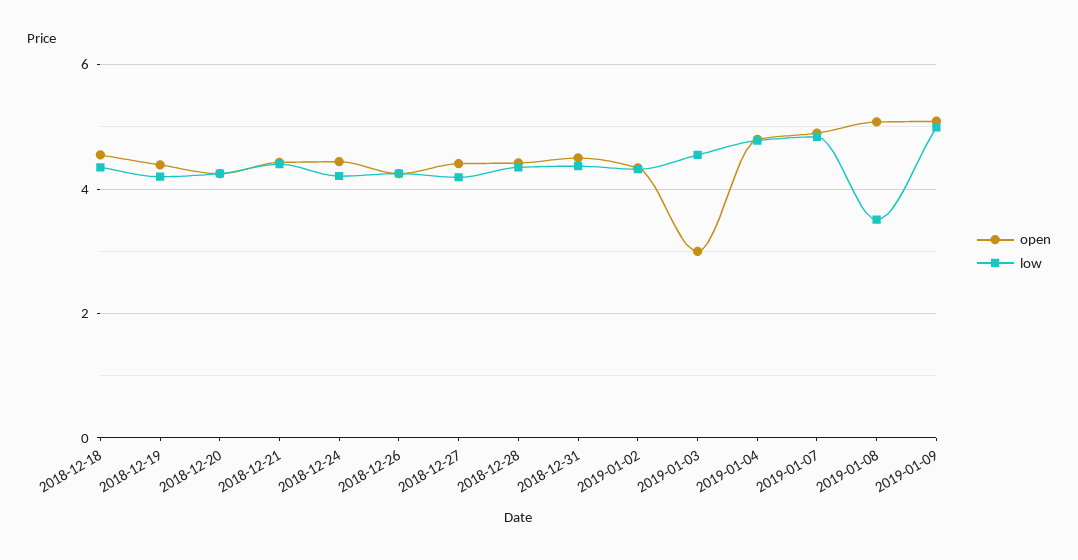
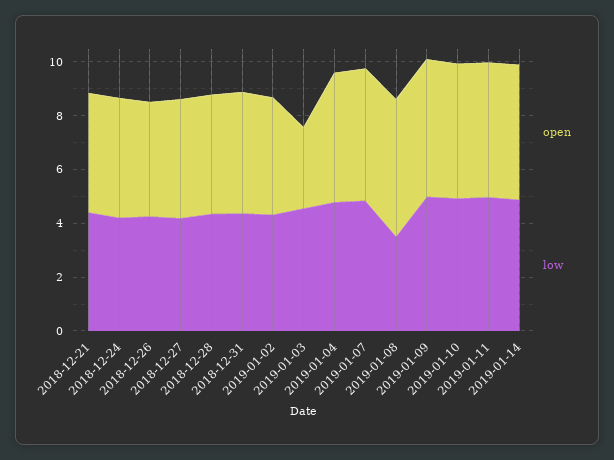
open, 2018-12-18: 4.6 -> none
low, 2018-12-18: 4.4 -> none
open, 2018-12-19: 4.4 -> none
low, 2018-12-19: 4.2 -> none
open, 2018-12-20: 4.2 -> none
low, 2018-12-20: 4.2 -> none
open, 2019-01-10: none -> 5
low, 2019-01-10: none -> 5
open, 2019-01-11: none -> 5
low, 2019-01-11: none -> 5
open, 2019-01-14: none -> 5
low, 2019-01-14: none -> 5

